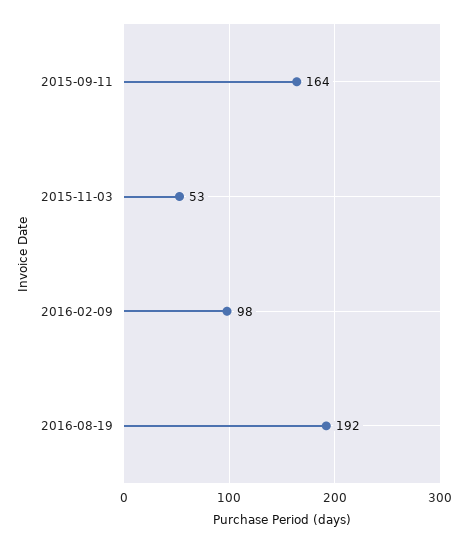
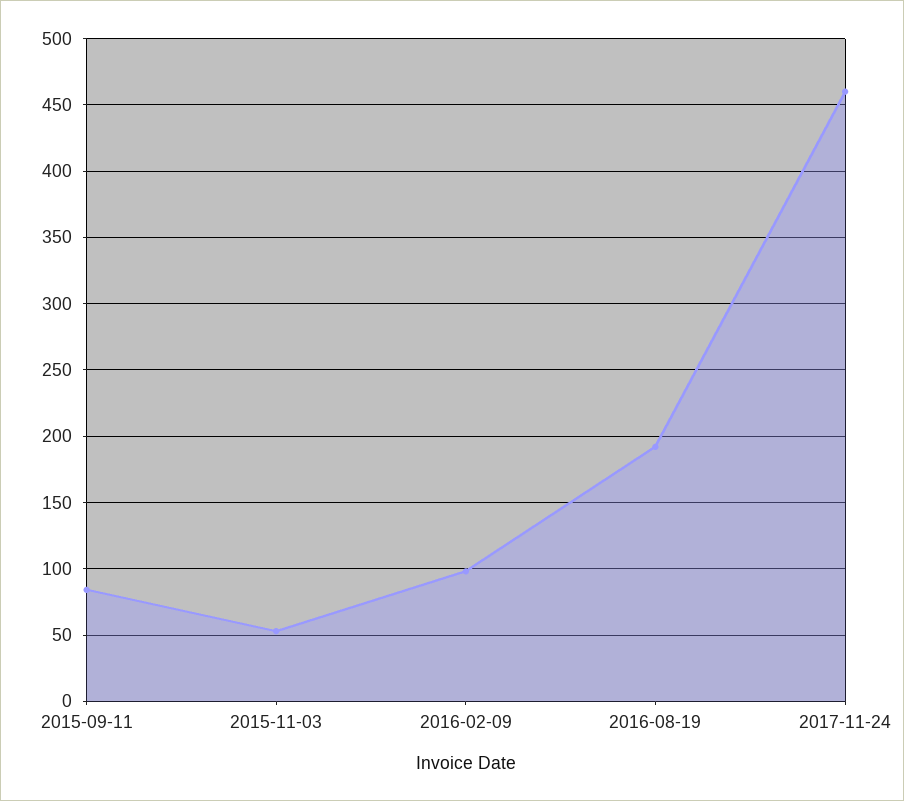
2015-09-11: 164 -> 85
2017-11-24: none -> 460

